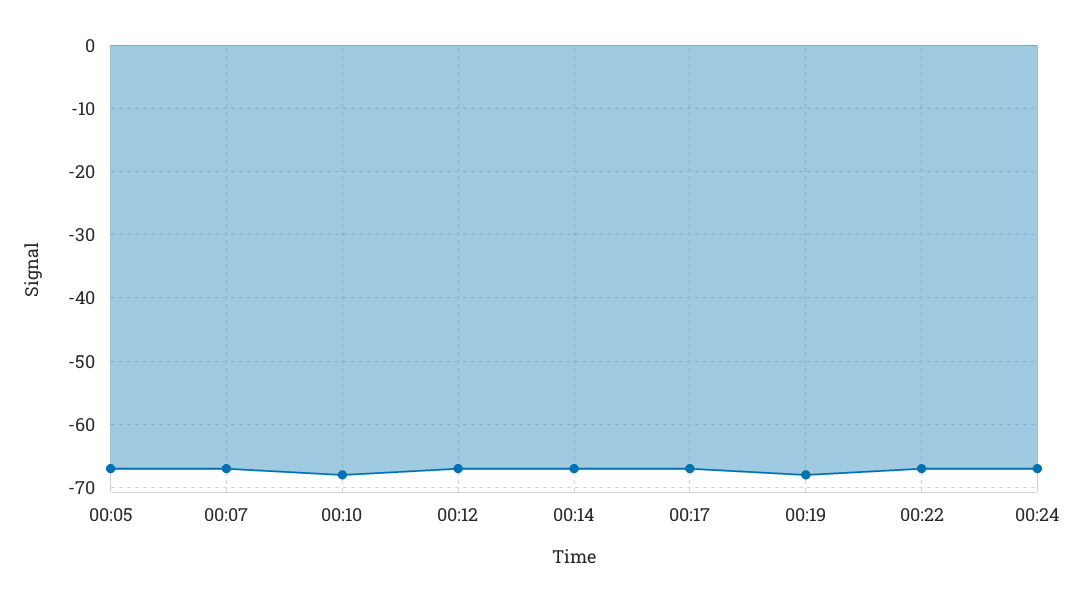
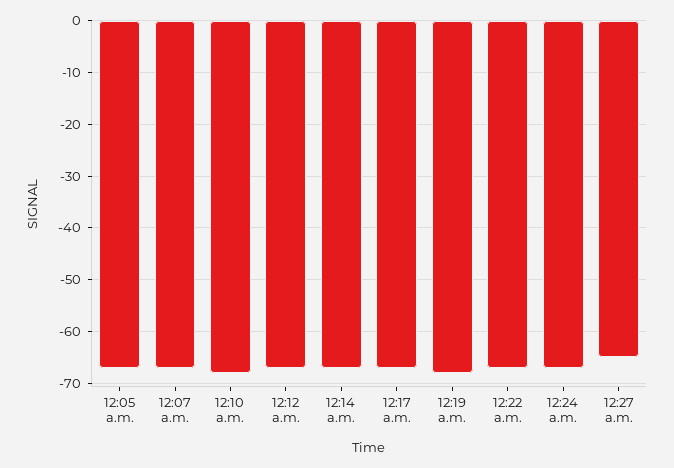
12:27 a.m.: none -> -65

